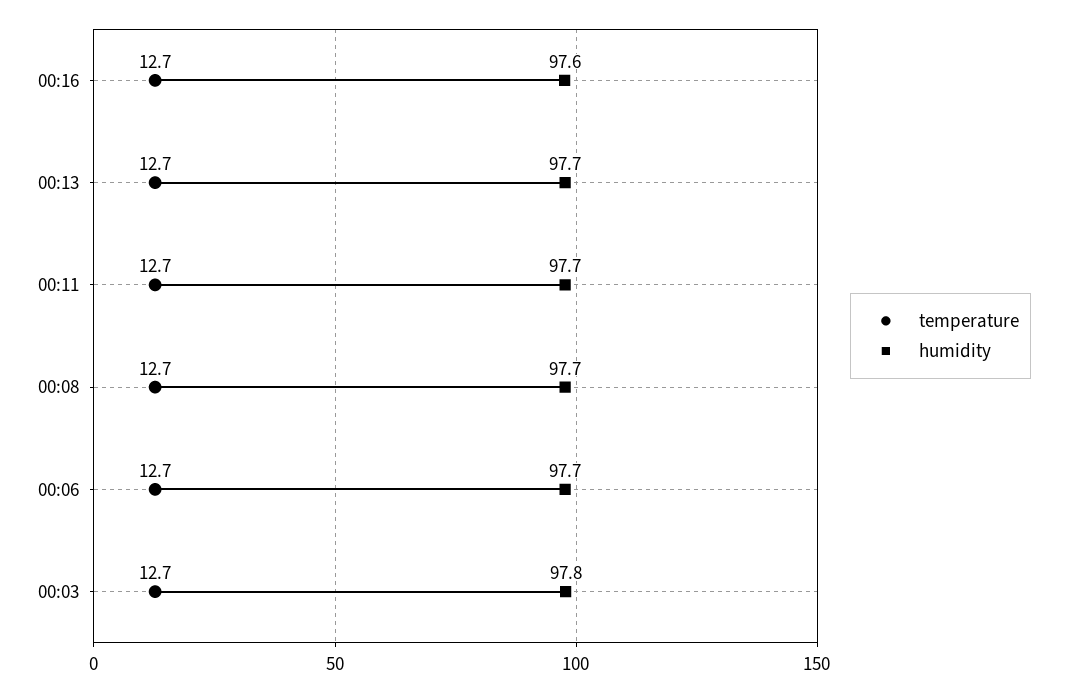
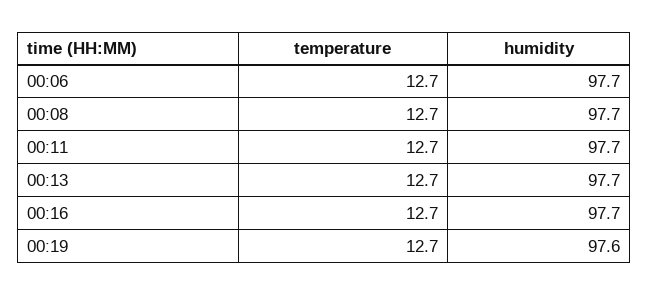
humidity, 00:16: 97.6 -> 97.7
temperature, 00:03: 12.7 -> none
humidity, 00:03: 97.8 -> none
temperature, 00:19: none -> 12.7
humidity, 00:19: none -> 97.6

